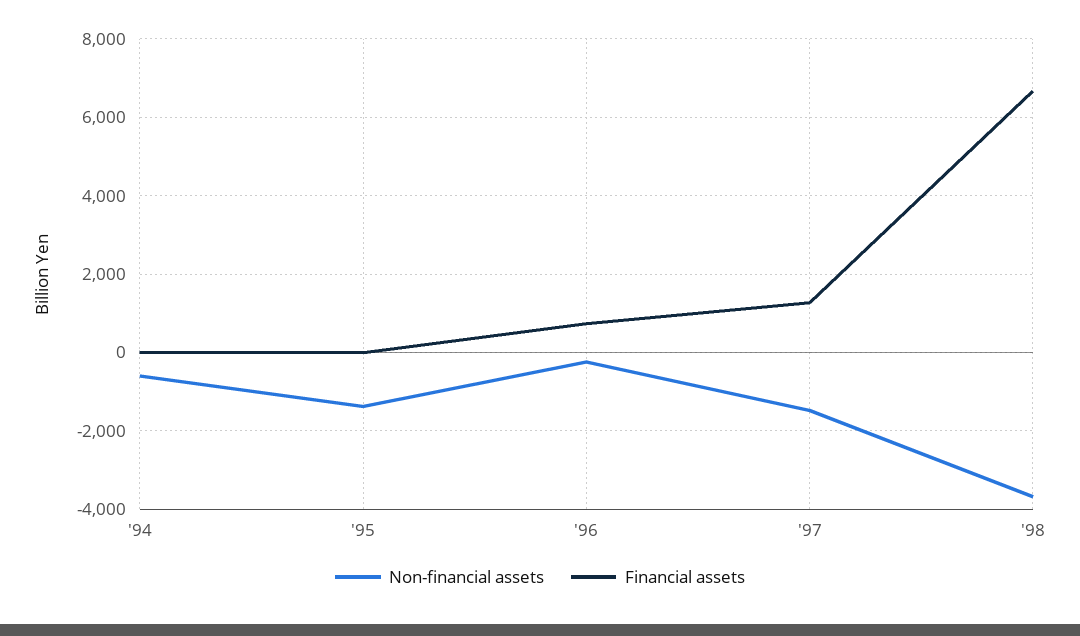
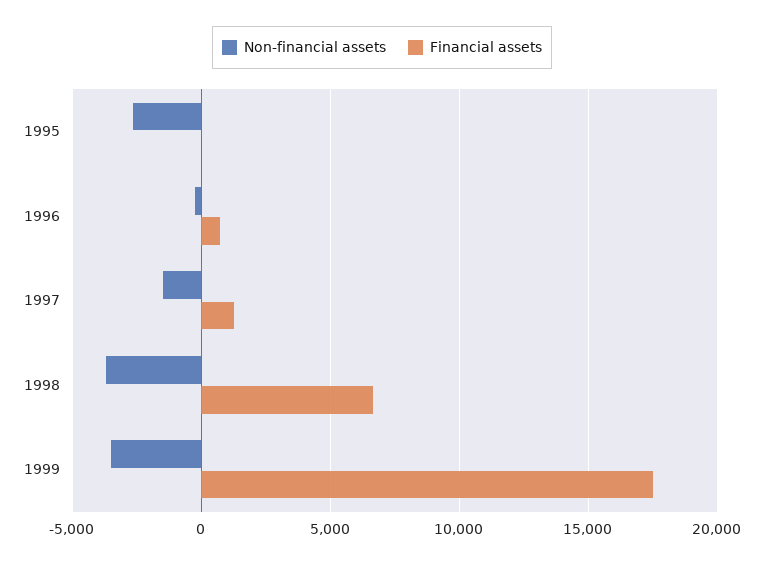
Non-financial assets, '94: -600 -> none
Financial assets, '94: 0 -> none
Non-financial assets, '95: -1400 -> -2500
Non-financial assets, 1999: none -> -3500
Financial assets, 1999: none -> 17500

